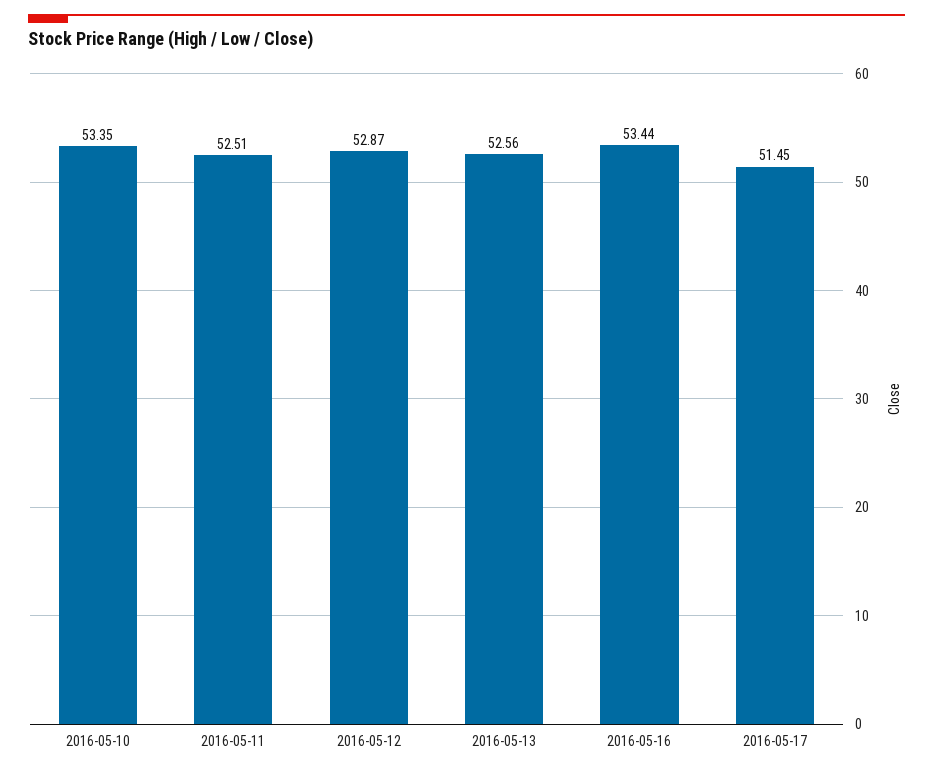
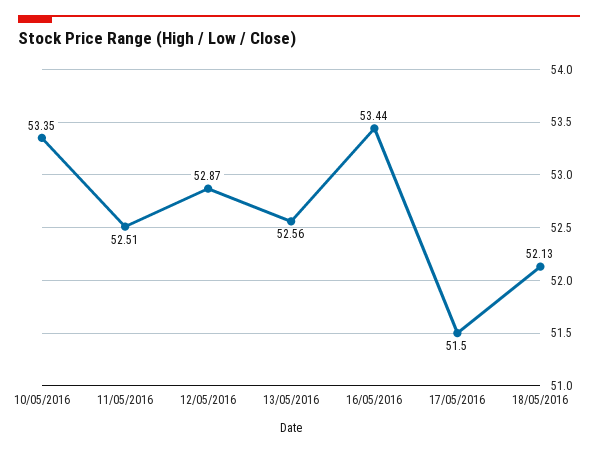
2016-05-17: 51.45 -> 51.5
18/05/2016: none -> 52.13

